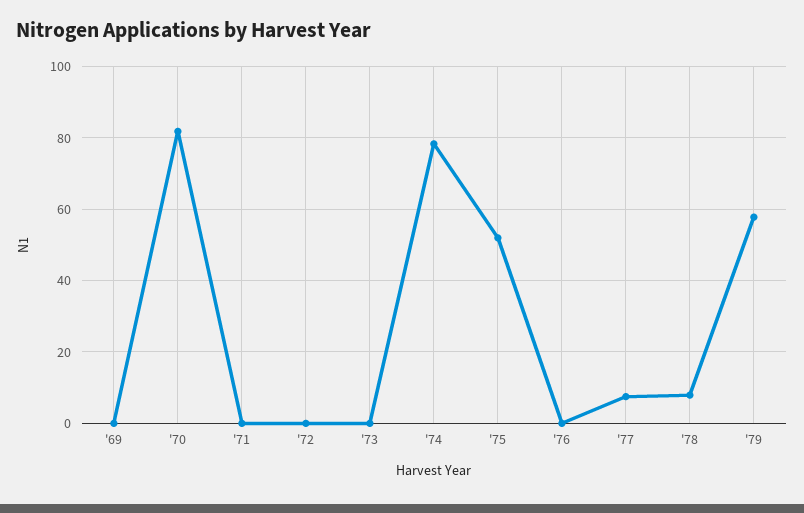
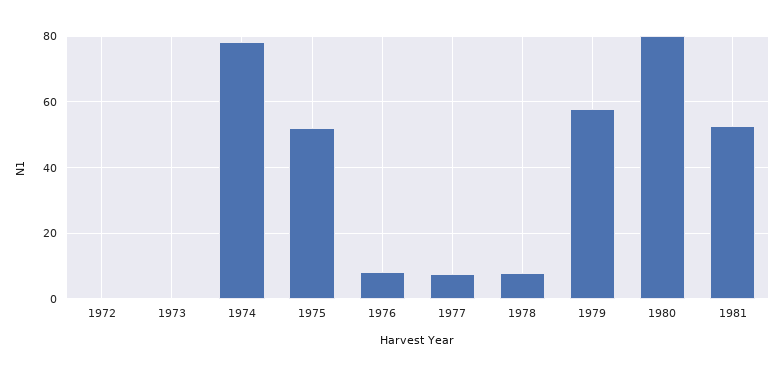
'69: 0 -> none
'70: 82 -> none
'71: 0 -> none
'76: 0 -> 8
1980: none -> 80
1981: none -> 52

